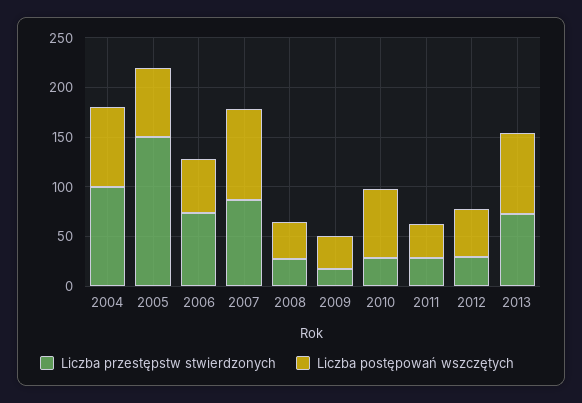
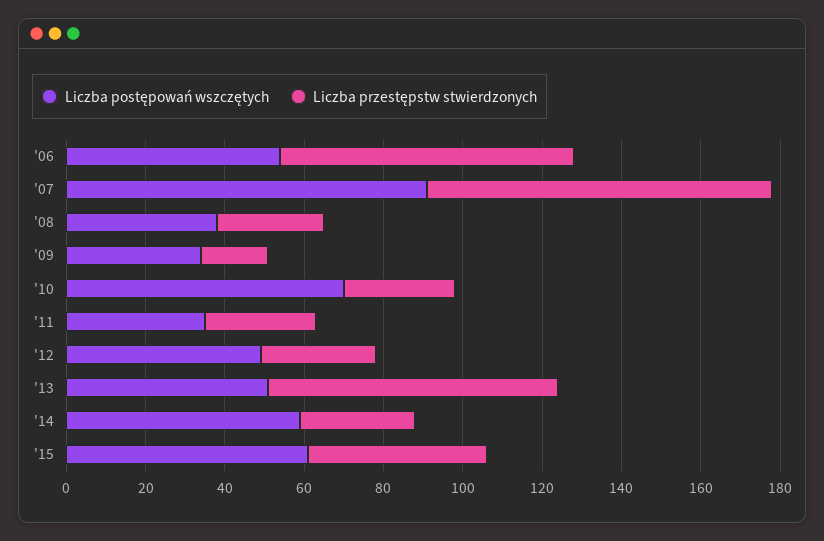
Liczba przestępstw stwierdzonych, 2004: 100 -> none
Liczba postępowań wszczętych, 2004: 80 -> none
Liczba przestępstw stwierdzonych, 2005: 150 -> none
Liczba postępowań wszczętych, 2005: 70 -> none
Liczba postępowań wszczętych, 2013: 80 -> 50
Liczba postępowań wszczętych, '14: none -> 60
Liczba przestępstw stwierdzonych, '14: none -> 30
Liczba postępowań wszczętych, '15: none -> 60
Liczba przestępstw stwierdzonych, '15: none -> 45

